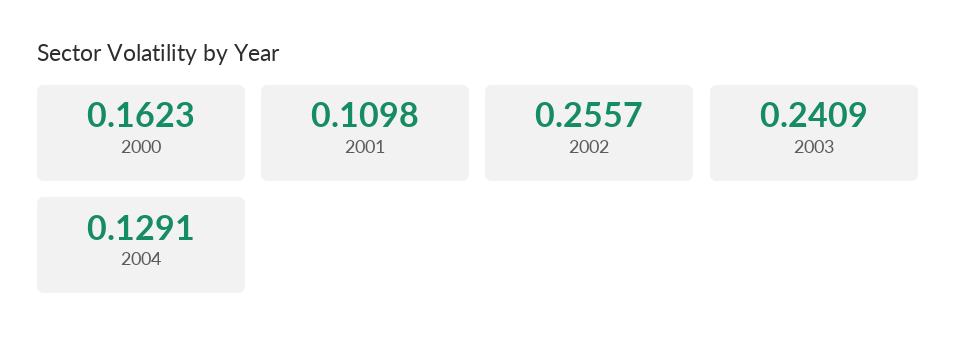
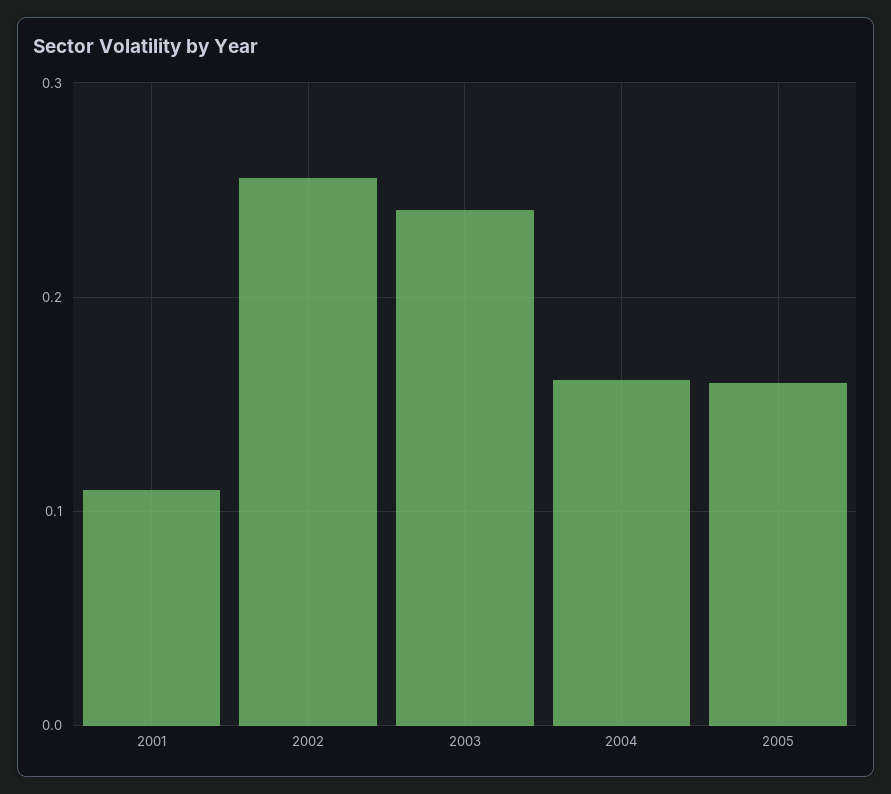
2000: 0.1623 -> none
2004: 0.1291 -> 0.16
2005: none -> 0.16

